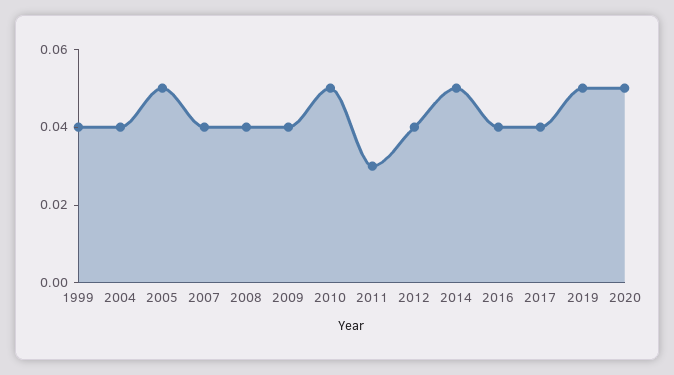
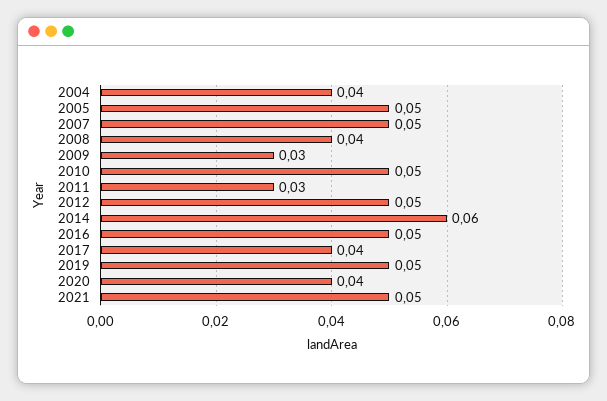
1999: 0.04 -> none
2007: 0.04 -> 0.05
2009: 0.04 -> 0.03
2012: 0.04 -> 0.05
2014: 0.05 -> 0.06
2016: 0.04 -> 0.05
2020: 0.05 -> 0.04
2021: none -> 0.05

